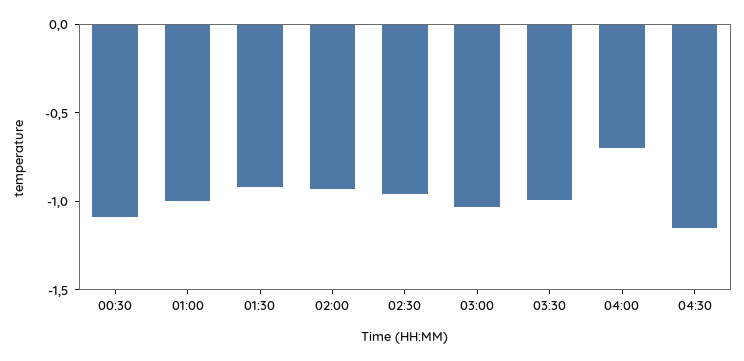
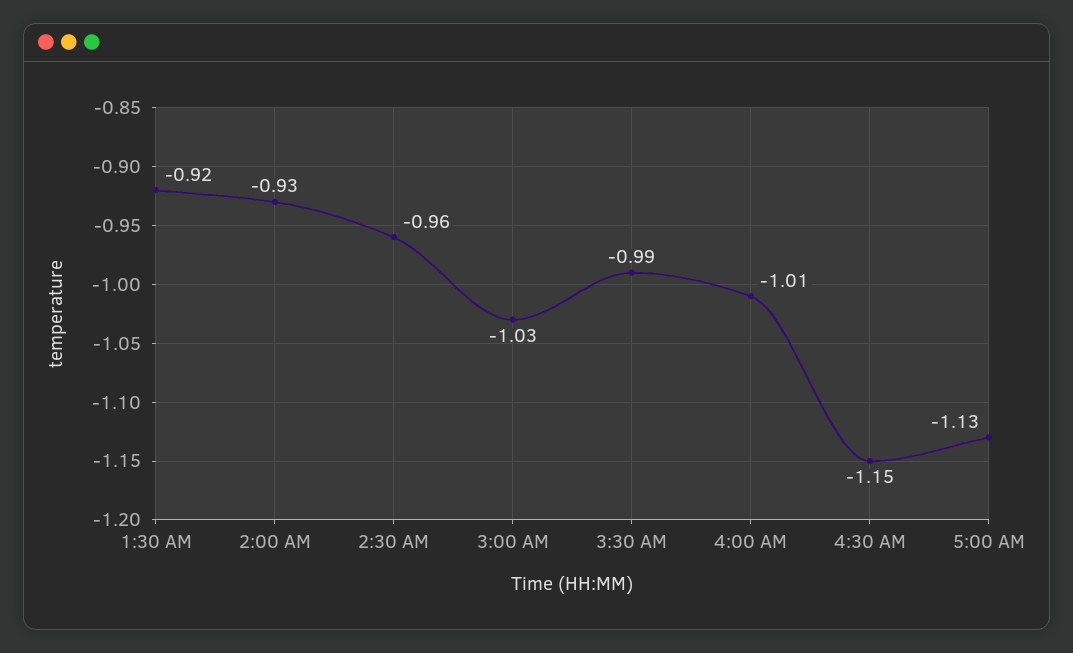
00:30: -1.1 -> none
01:00: -1 -> none
04:00: -0.7 -> -1.01
5:00 AM: none -> -1.13

